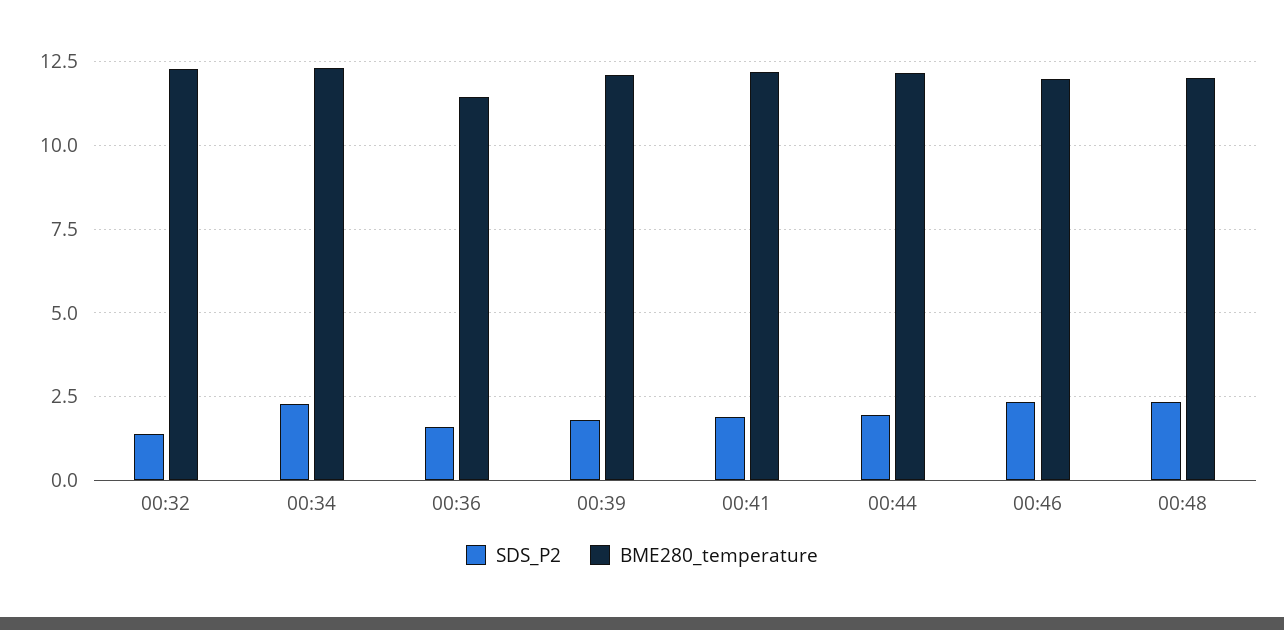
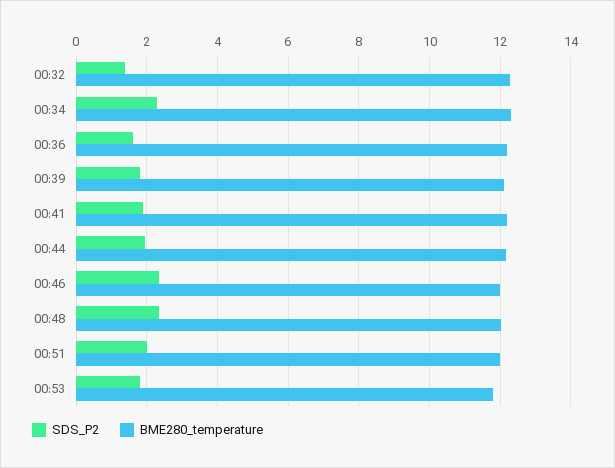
BME280_temperature, 00:36: 11.5 -> 12.2
SDS_P2, 00:51: none -> 2
BME280_temperature, 00:51: none -> 12
SDS_P2, 00:53: none -> 1.8
BME280_temperature, 00:53: none -> 11.8

